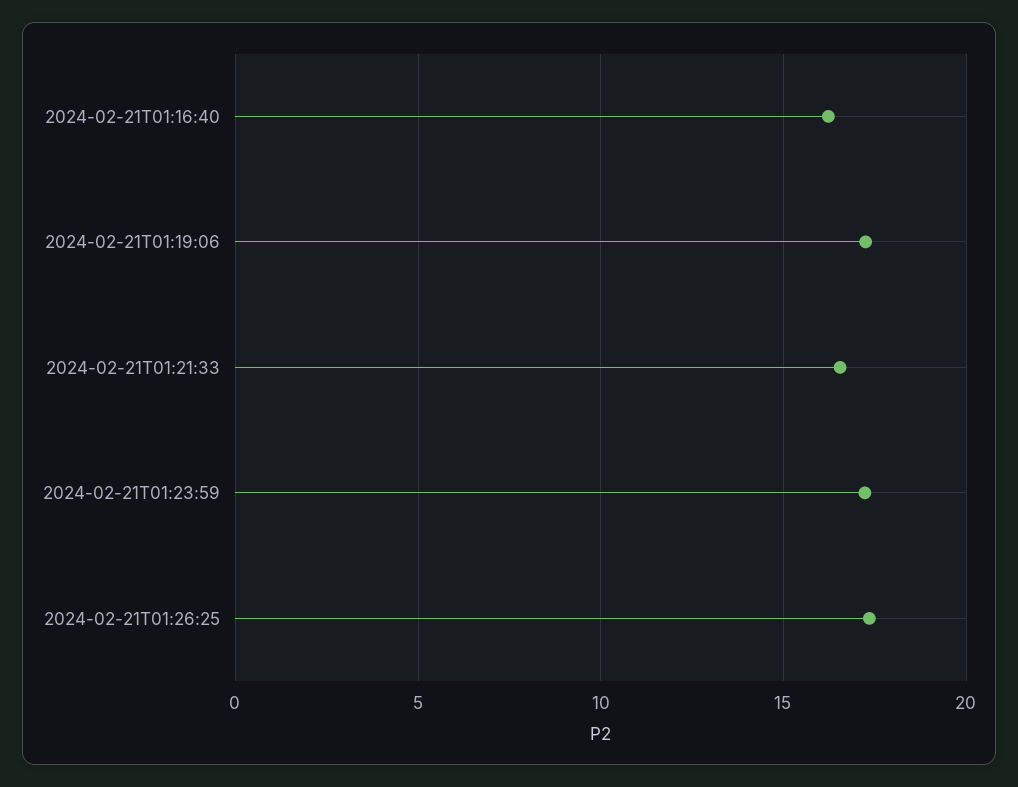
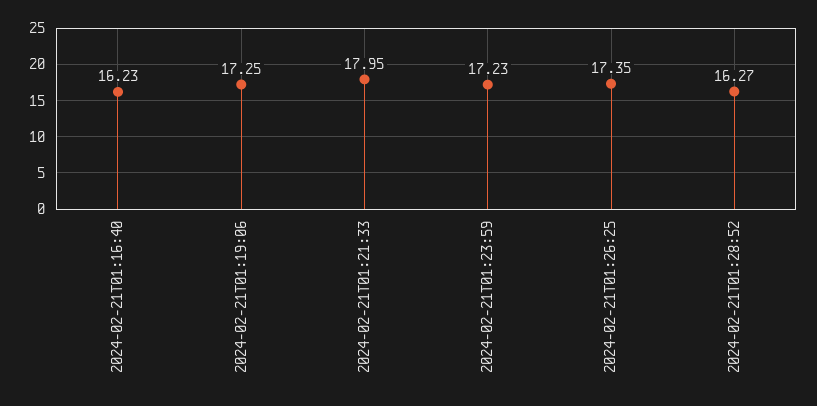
2024-02-21T01:21:33: 16.5 -> 17.95
2024-02-21T01:28:52: none -> 16.27

